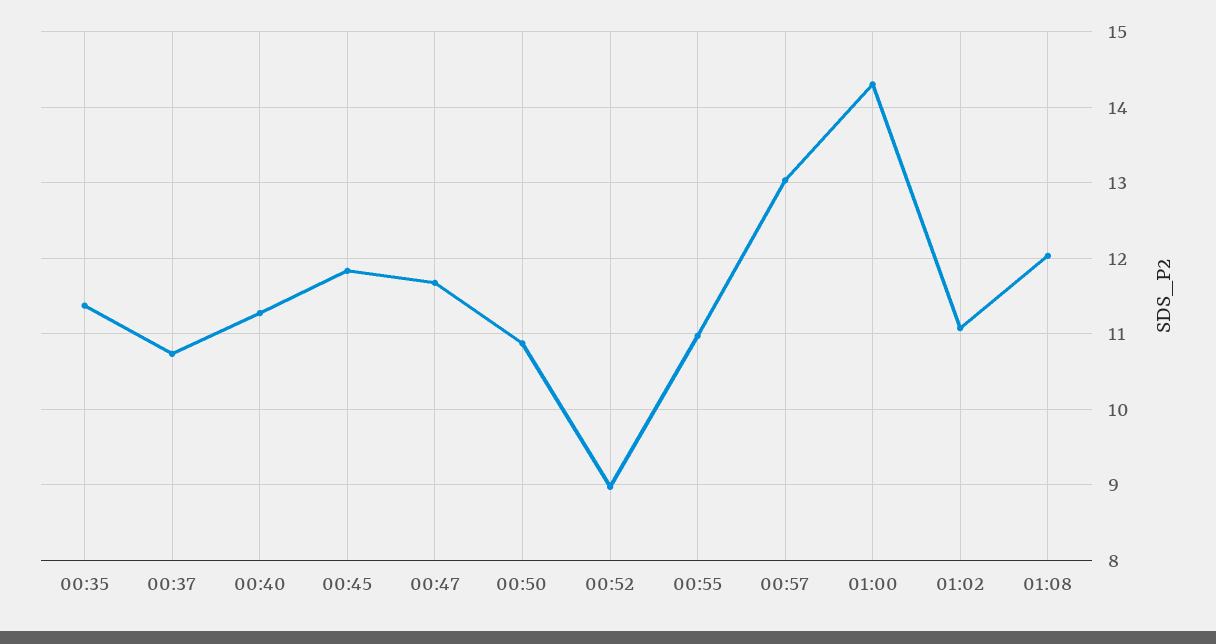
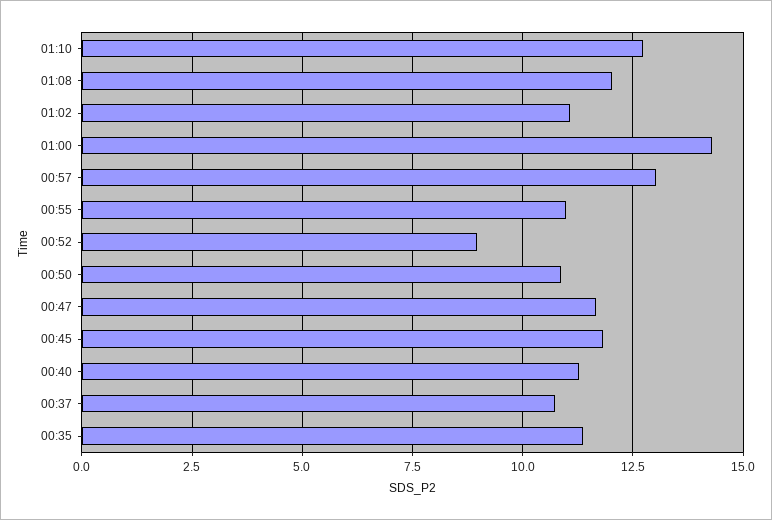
01:10: none -> 12.75

